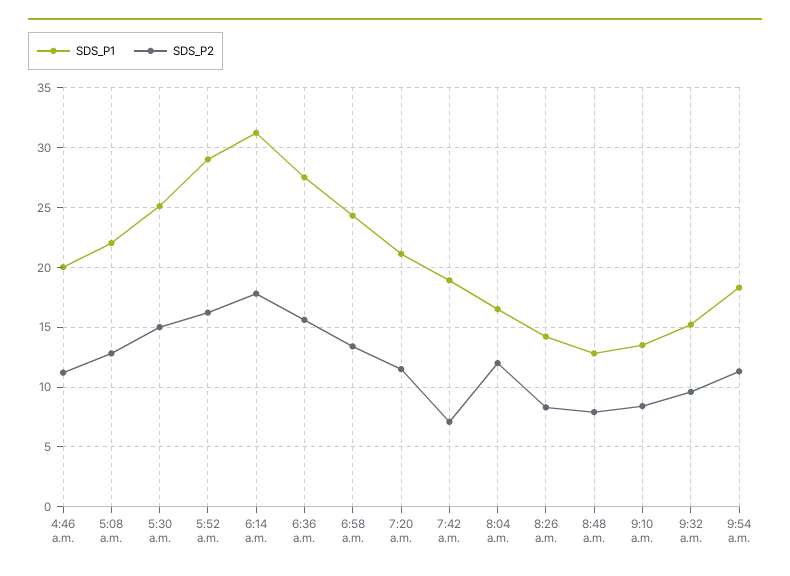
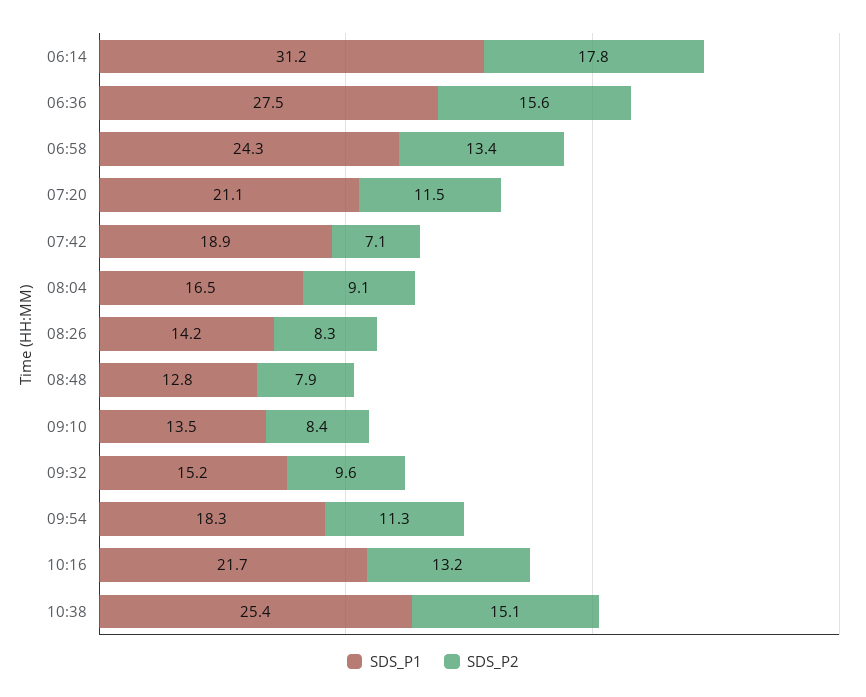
SDS_P1, 4:46 a.m.: 20 -> none
SDS_P2, 4:46 a.m.: 11 -> none
SDS_P1, 5:08 a.m.: 22 -> none
SDS_P2, 5:08 a.m.: 13 -> none
SDS_P1, 5:30 a.m.: 25 -> none
SDS_P2, 5:30 a.m.: 15 -> none
SDS_P1, 5:52 a.m.: 29 -> none
SDS_P2, 5:52 a.m.: 16 -> none
SDS_P2, 8:04 a.m.: 12 -> 9.1
SDS_P1, 10:16: none -> 21.7
SDS_P2, 10:16: none -> 13.2
SDS_P1, 10:38: none -> 25.4
SDS_P2, 10:38: none -> 15.1

